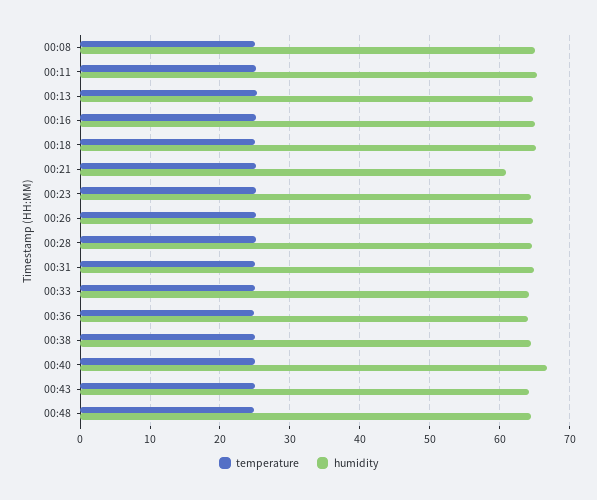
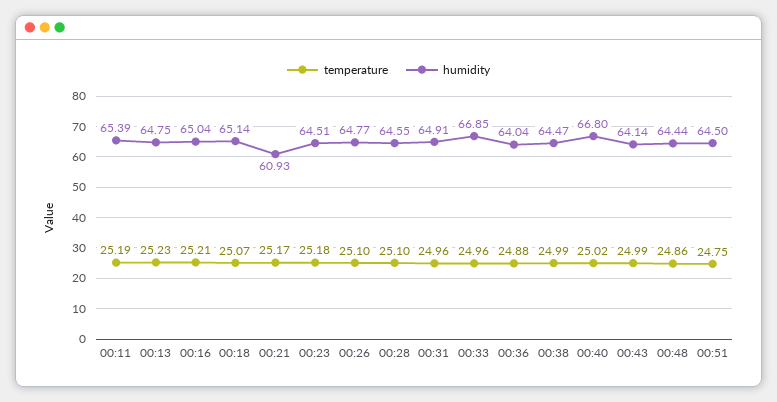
temperature, 00:08: 25 -> none
humidity, 00:08: 65 -> none
humidity, 00:33: 64 -> 66.85
temperature, 00:51: none -> 24.75
humidity, 00:51: none -> 64.5

